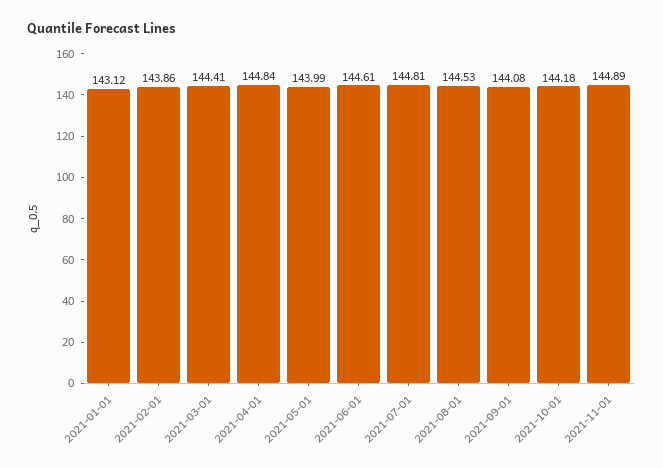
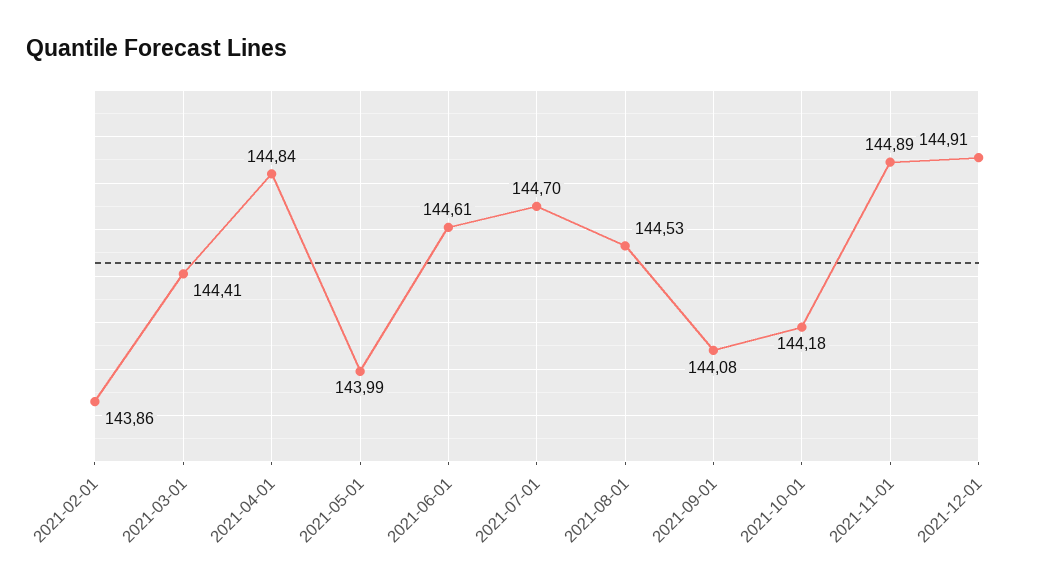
2021-01-01: 143.12 -> none
2021-07-01: 144.81 -> 144.7
2021-12-01: none -> 144.91

